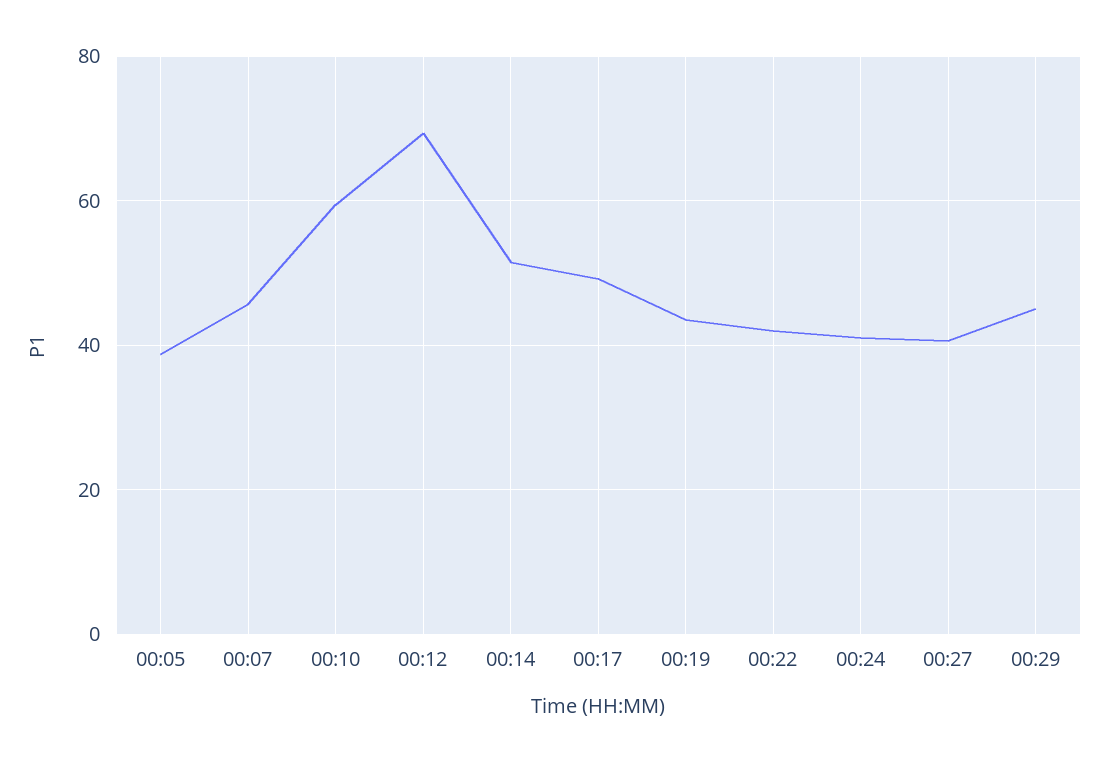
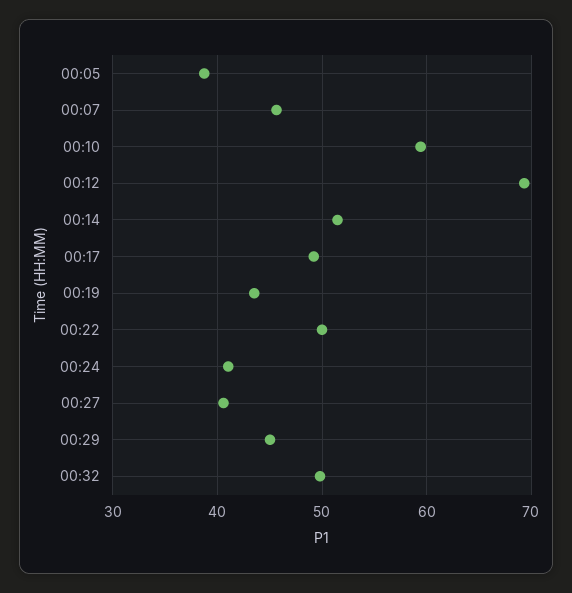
00:22: 42 -> 50
00:32: none -> 50

